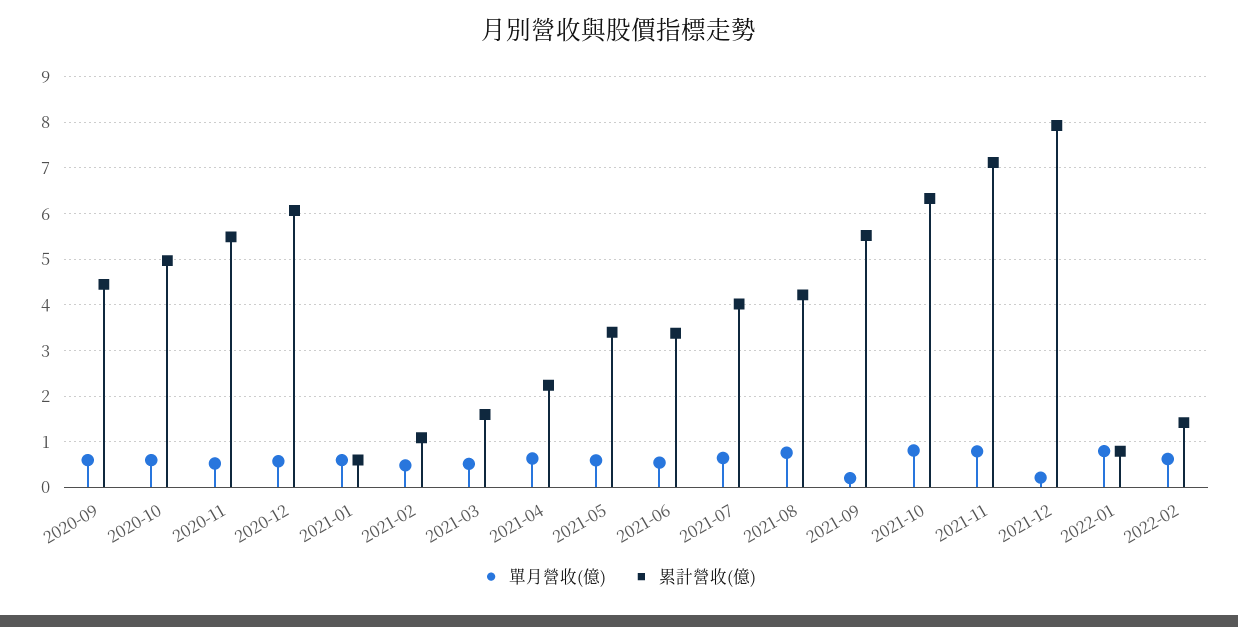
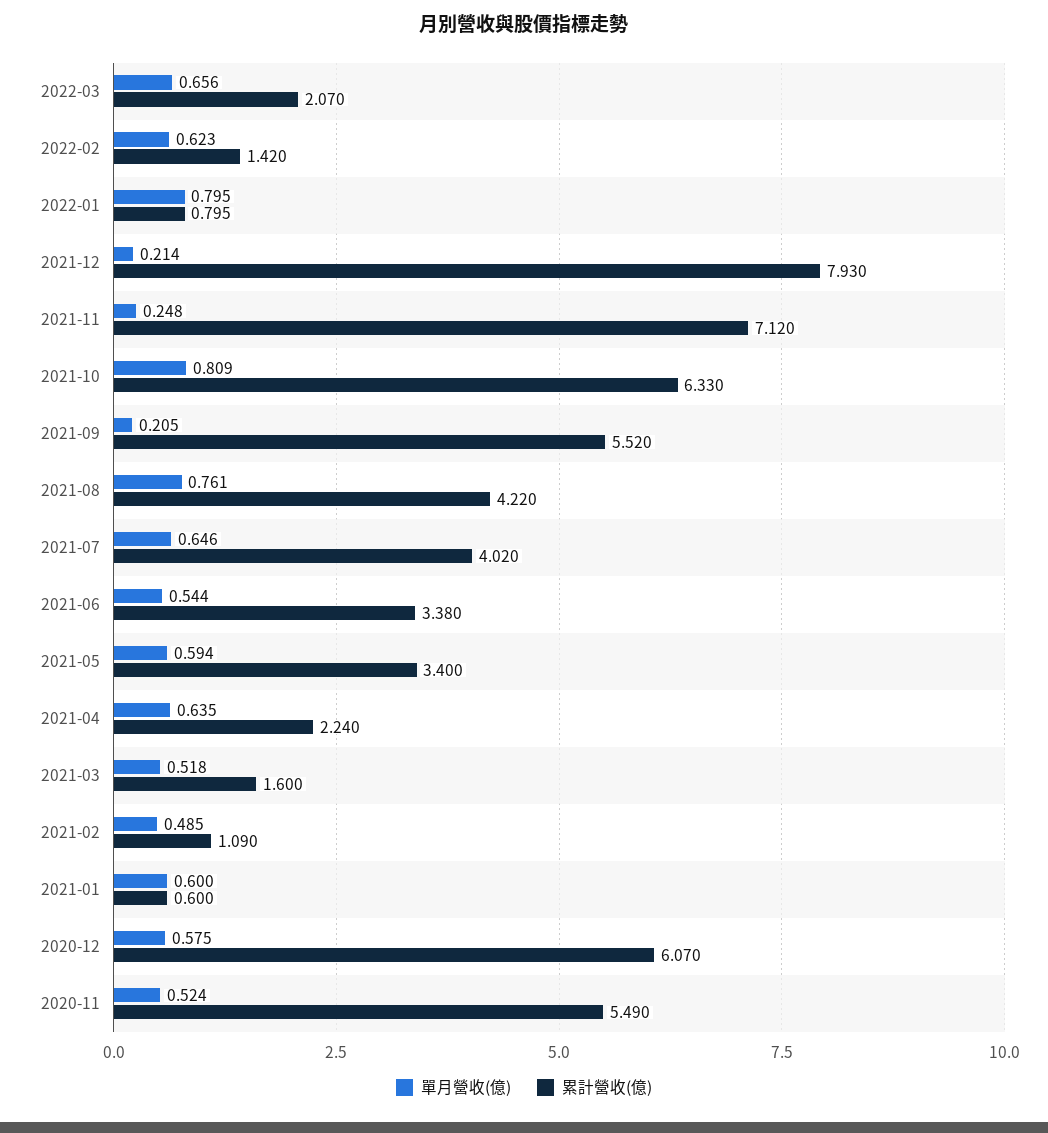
單月營收(億), 2020-09: 0.6 -> none
累計營收(億), 2020-09: 4.4 -> none
單月營收(億), 2020-10: 0.6 -> none
累計營收(億), 2020-10: 5 -> none
單月營收(億), 2021-11: 0.8 -> 0.248
單月營收(億), 2022-03: none -> 0.656
累計營收(億), 2022-03: none -> 2.07

